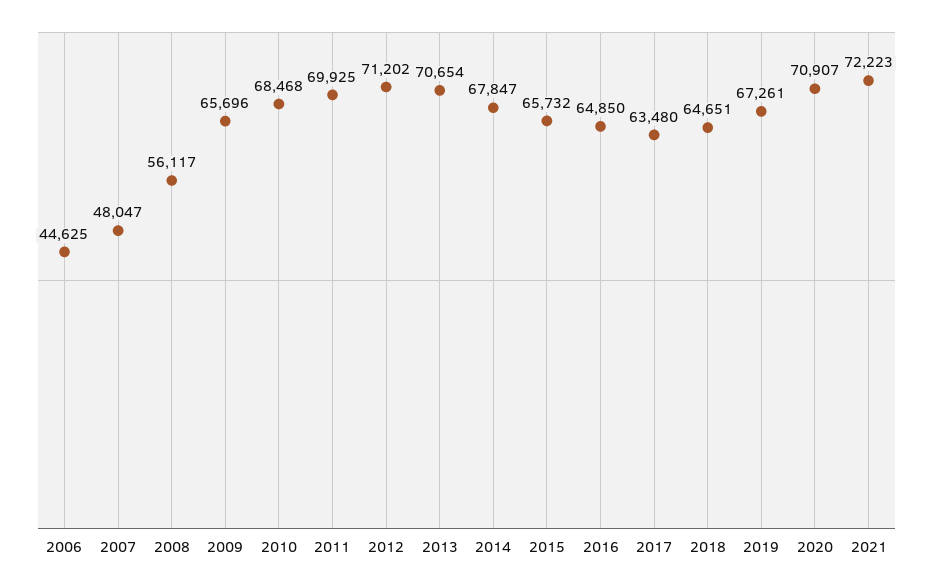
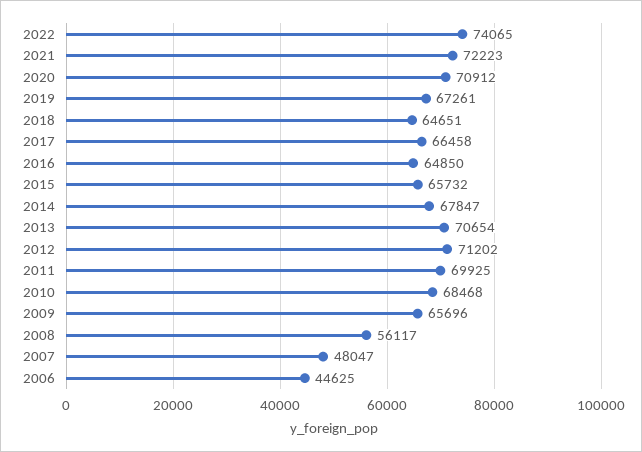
2017: 63480 -> 66458
2020: 70907 -> 70912
2022: none -> 74065

